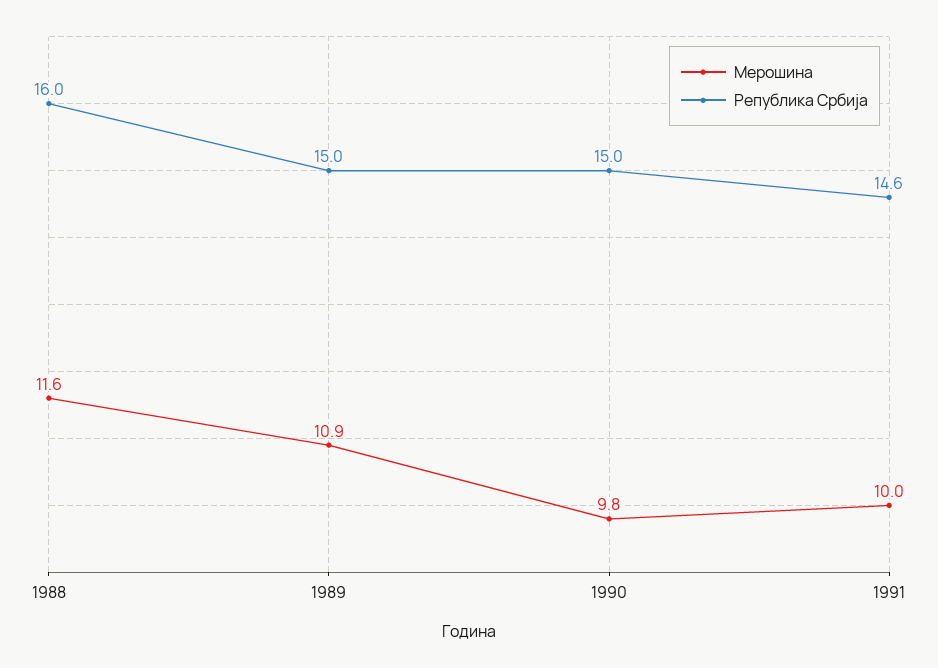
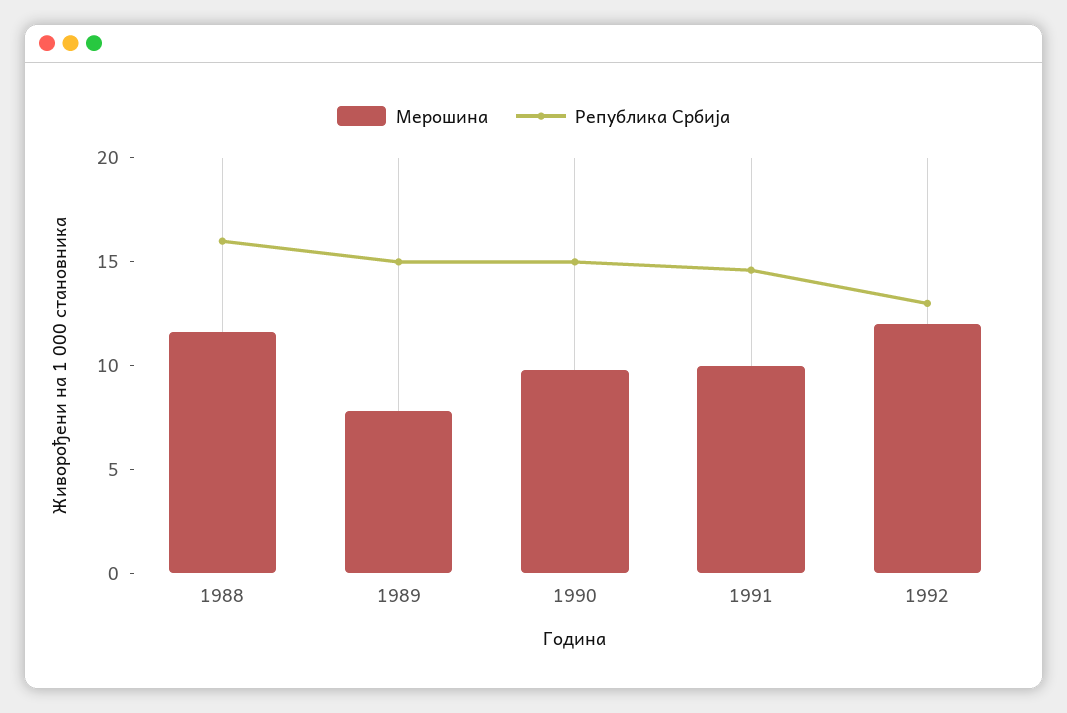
Мерошина, 1989: 10.9 -> 8
Мерошина, 1992: none -> 12
Република Србија, 1992: none -> 13

